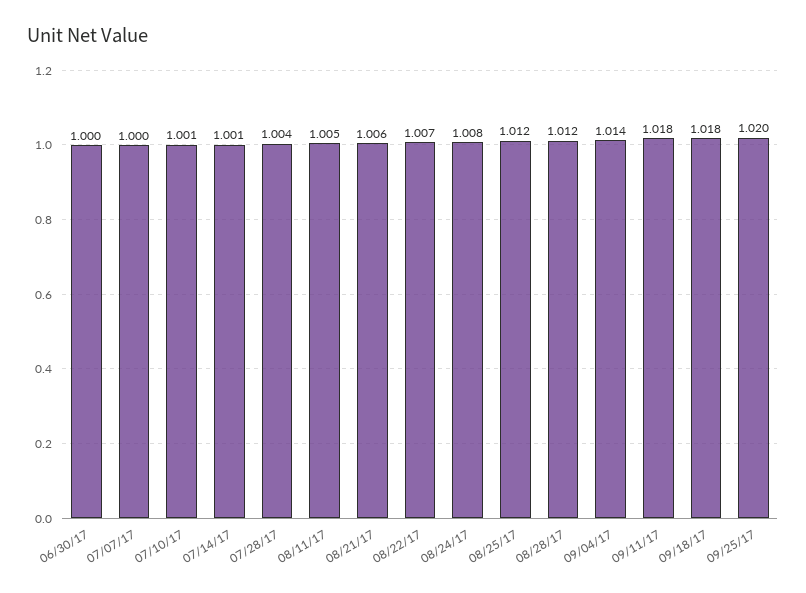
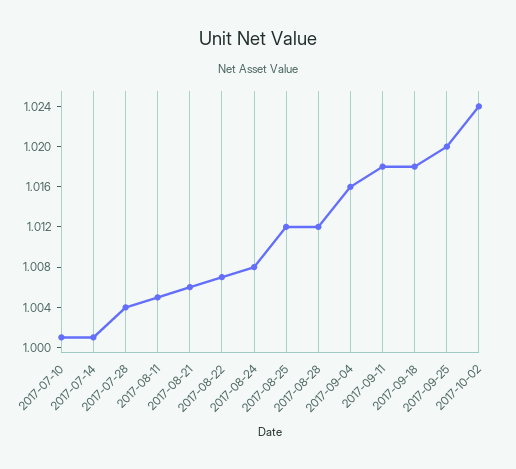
06/30/17: 1 -> none
07/07/17: 1 -> none
09/04/17: 1.014 -> 1.016
2017-10-02: none -> 1.024

